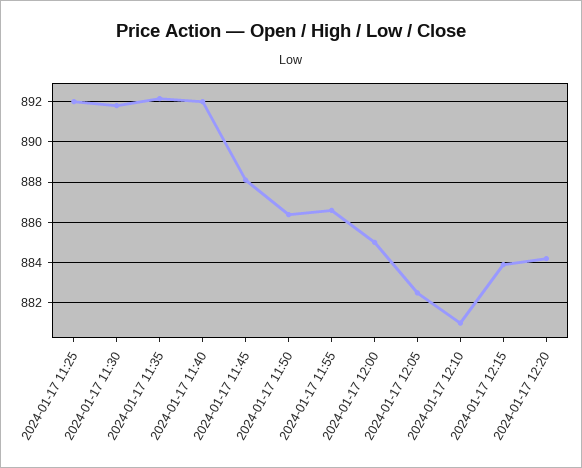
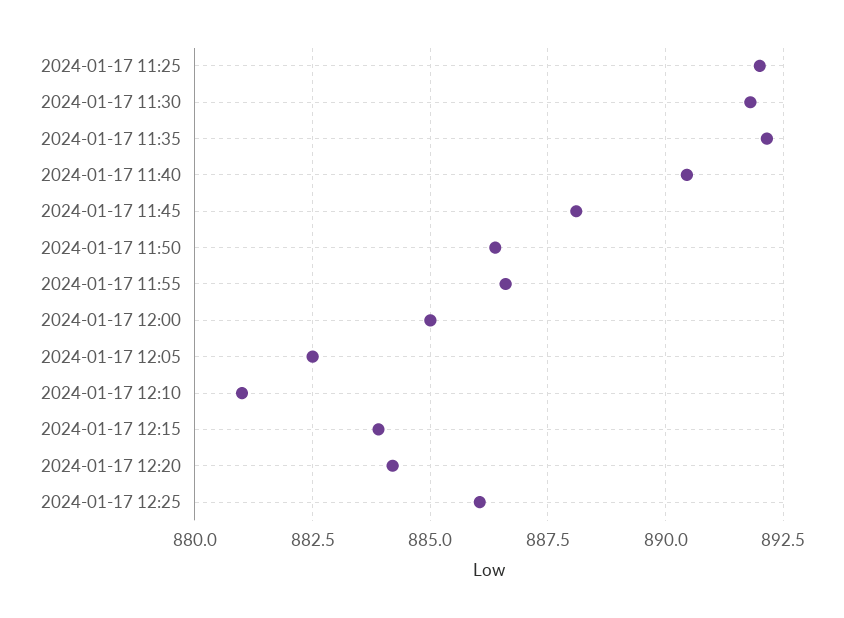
2024-01-17 11:40: 892 -> 890.5
2024-01-17 12:25: none -> 886

